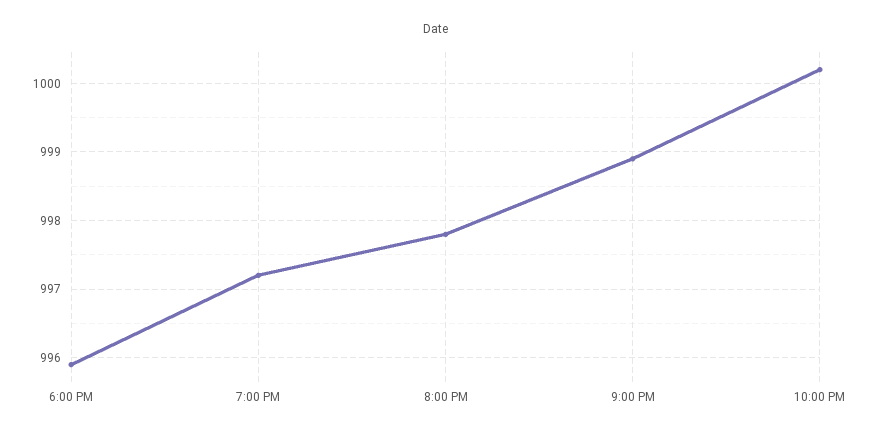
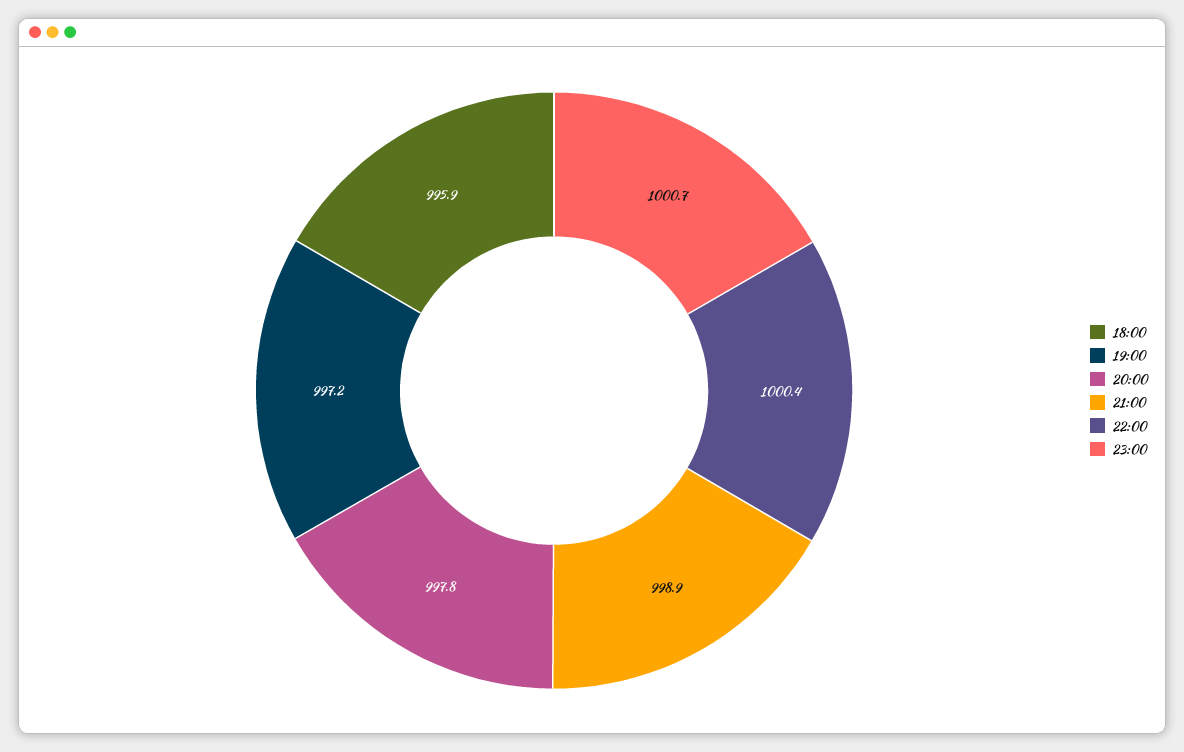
10:00 PM: 1000.2 -> 1000.4
23:00: none -> 1000.7

